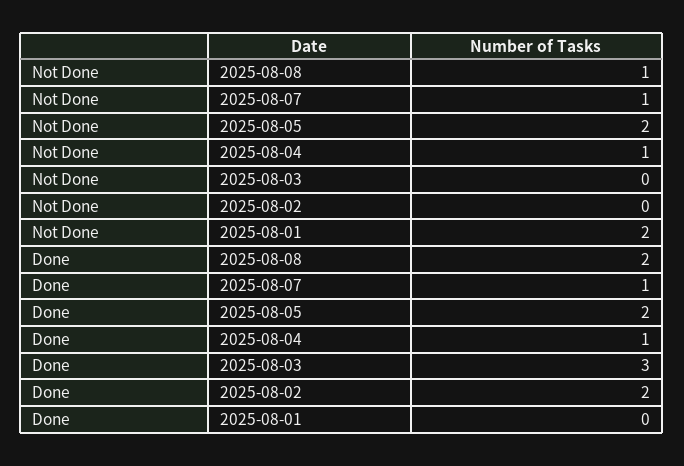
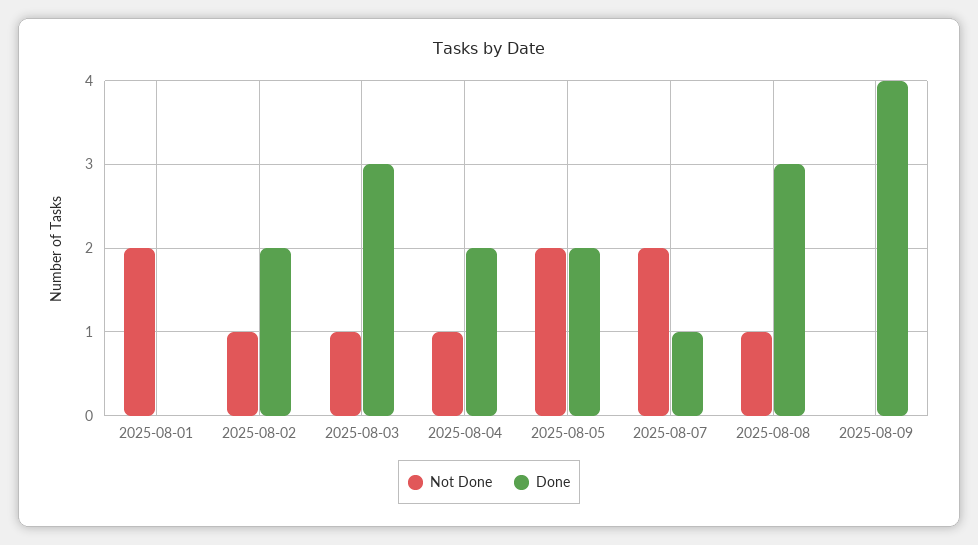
Not Done, 2025-08-07: 1 -> 2
Not Done, 2025-08-03: 0 -> 1
Not Done, 2025-08-02: 0 -> 1
Done, 2025-08-08: 2 -> 3
Done, 2025-08-04: 1 -> 2
Not Done, 2025-08-09: none -> 0
Done, 2025-08-09: none -> 4

